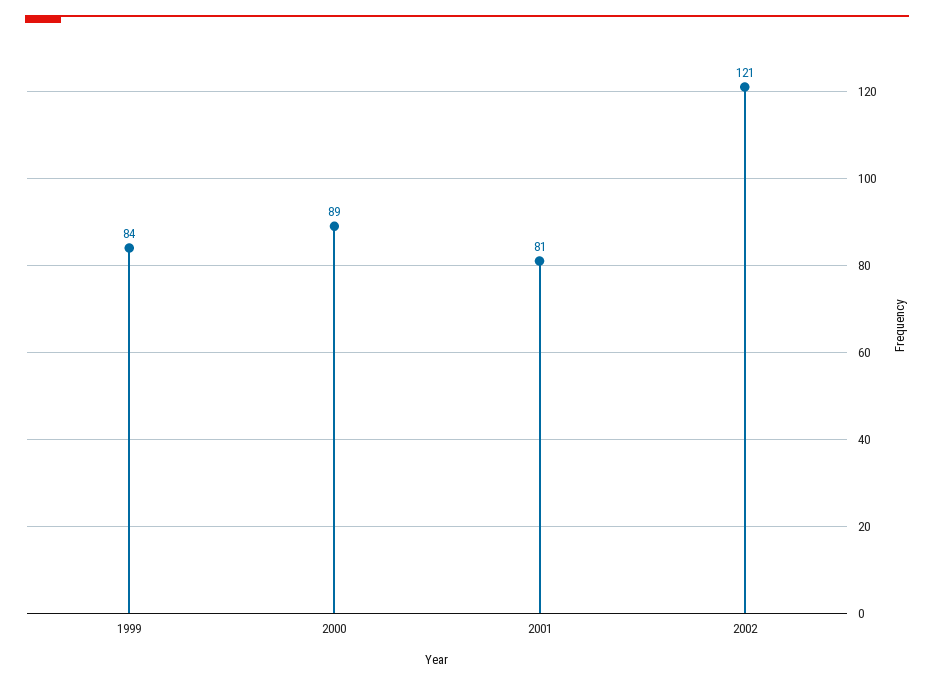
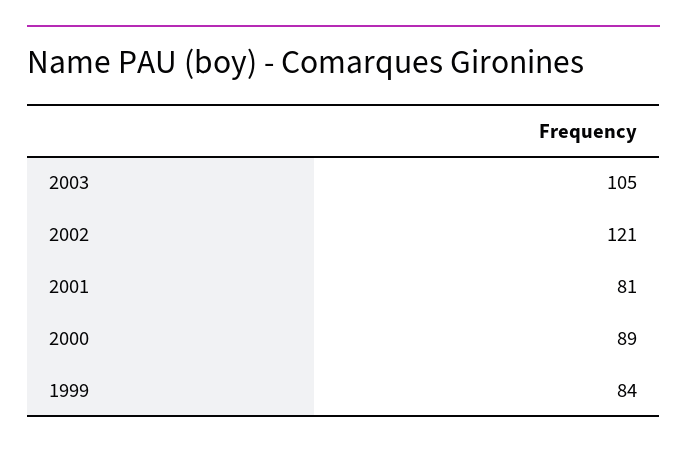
2003: none -> 105

